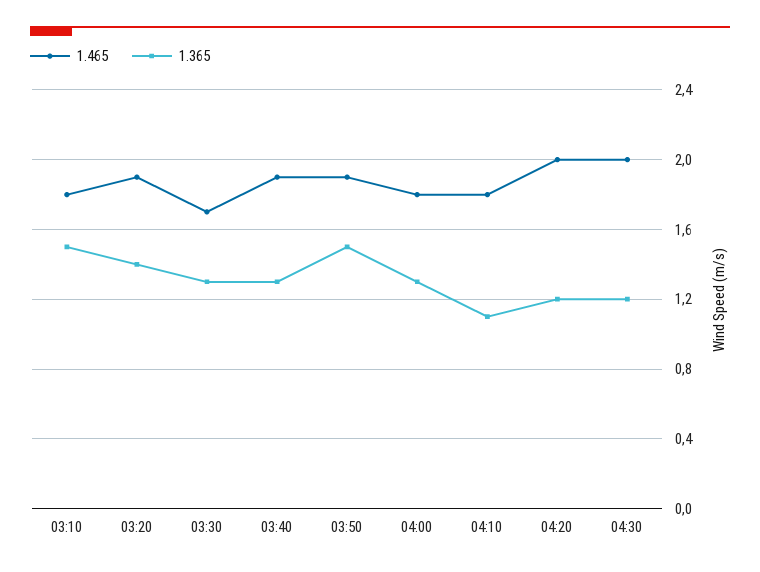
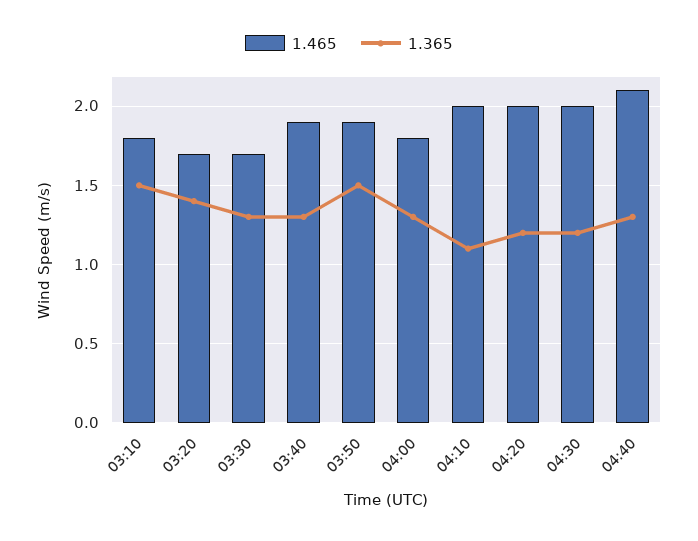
1.465, 03:20: 1.9 -> 1.7
1.465, 04:10: 1.8 -> 2
1.465, 04:40: none -> 2.1
1.365, 04:40: none -> 1.3

